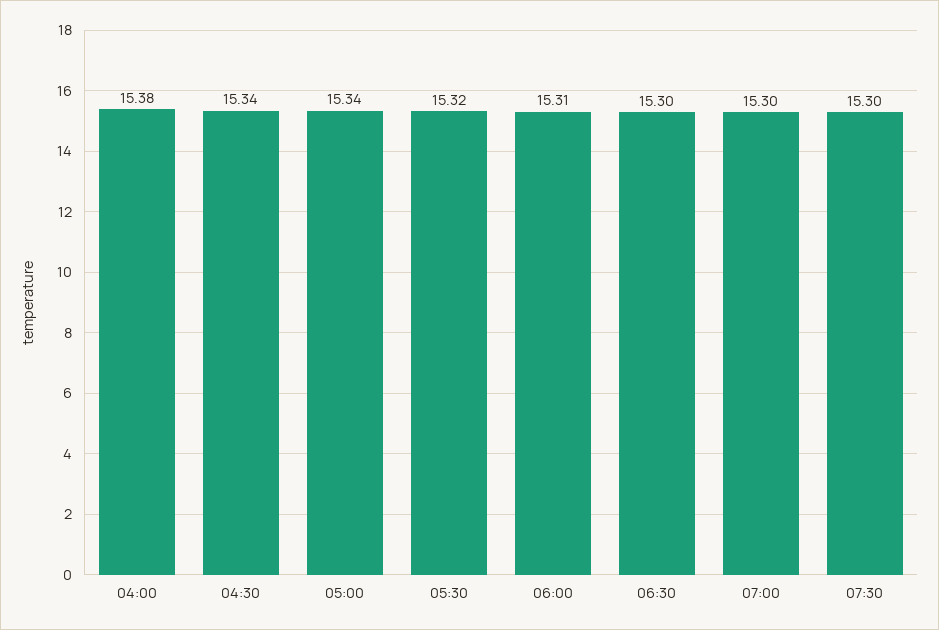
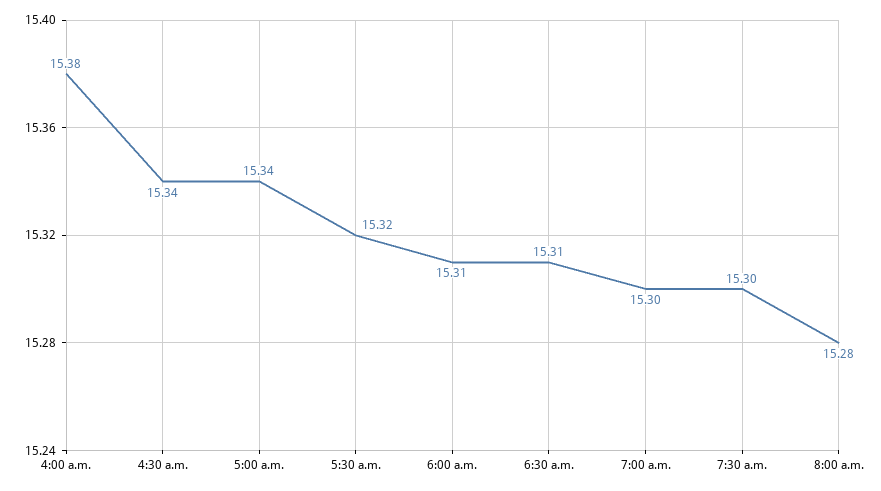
06:30: 15.3 -> 15.31
8:00 a.m.: none -> 15.28

